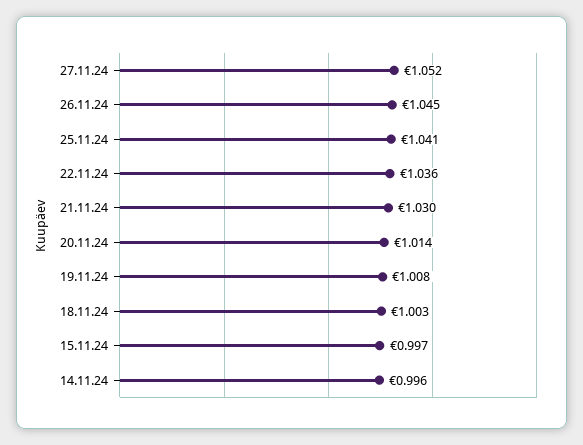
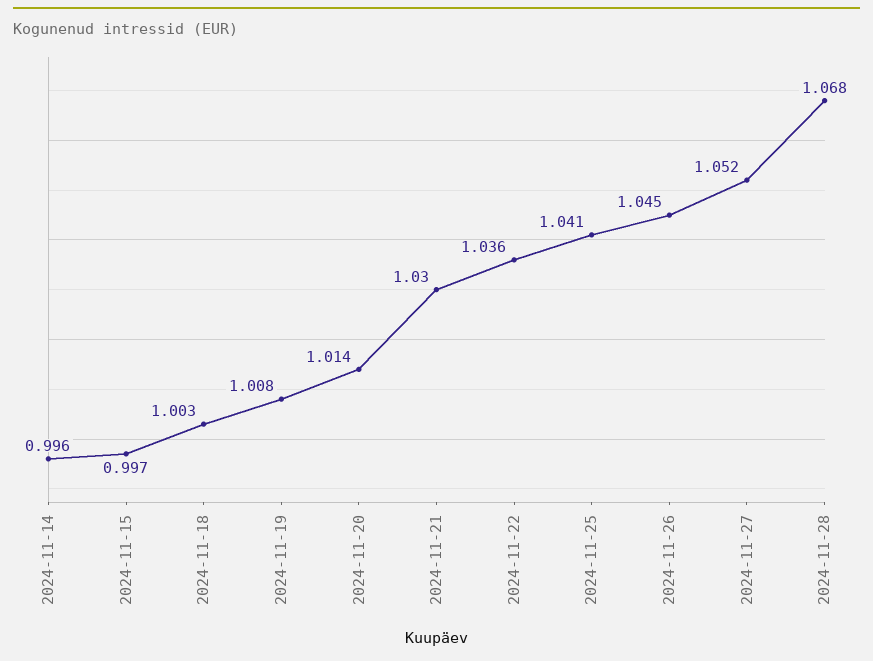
2024-11-28: none -> 1.068

